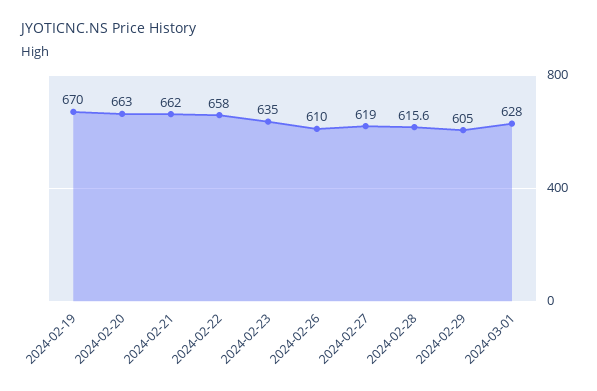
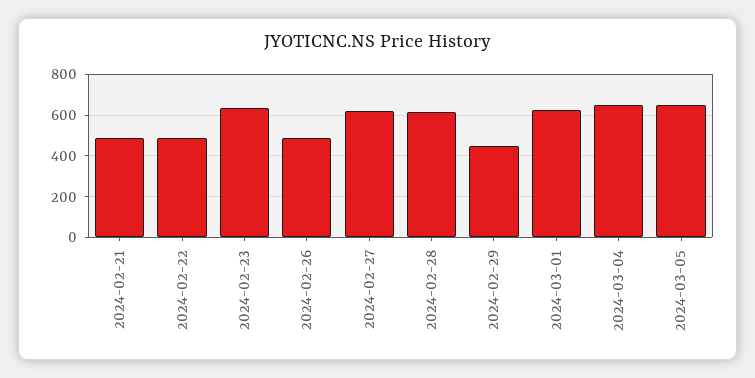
2024-02-19: 670 -> none
2024-02-20: 663 -> none
2024-02-21: 662 -> 500
2024-02-22: 658 -> 500
2024-02-26: 610 -> 500
2024-02-29: 605 -> 450
2024-03-04: none -> 650
2024-03-05: none -> 650

